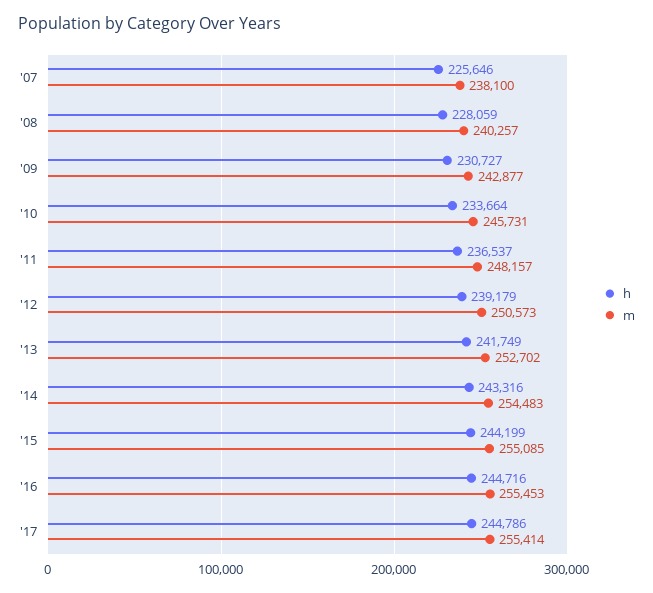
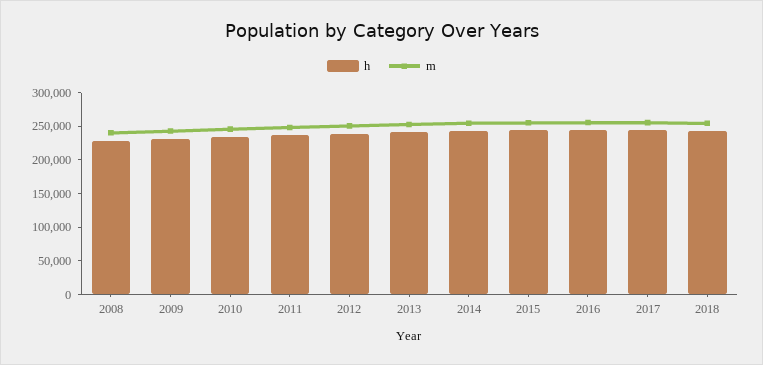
h, '07: 225646 -> none
m, '07: 238100 -> none
h, 2018: none -> 250000
m, 2018: none -> 250000

